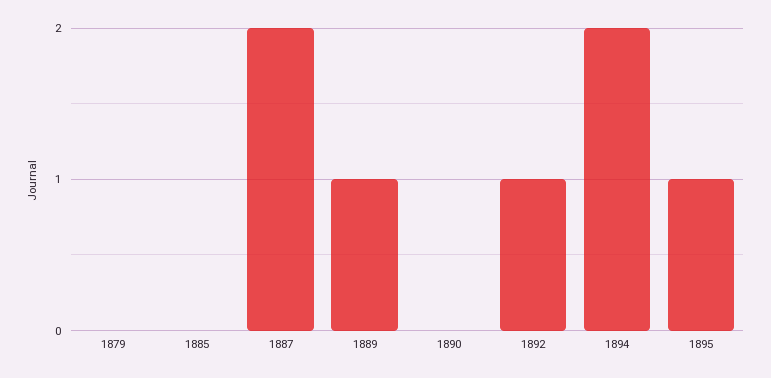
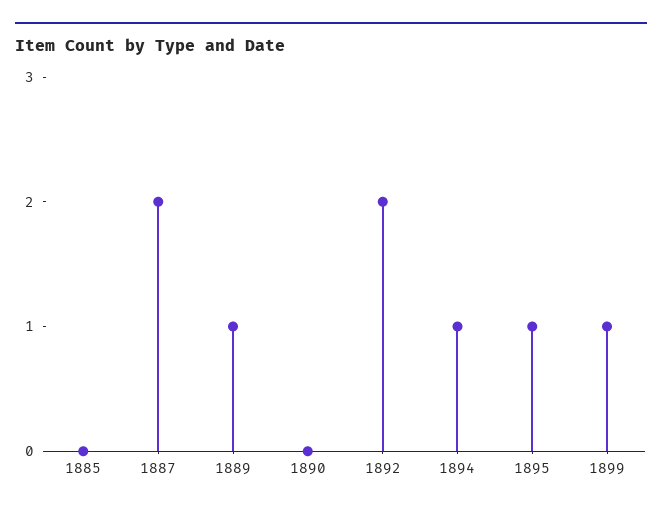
1879: 0 -> none
1892: 1 -> 2
1894: 2 -> 1
1899: none -> 1

